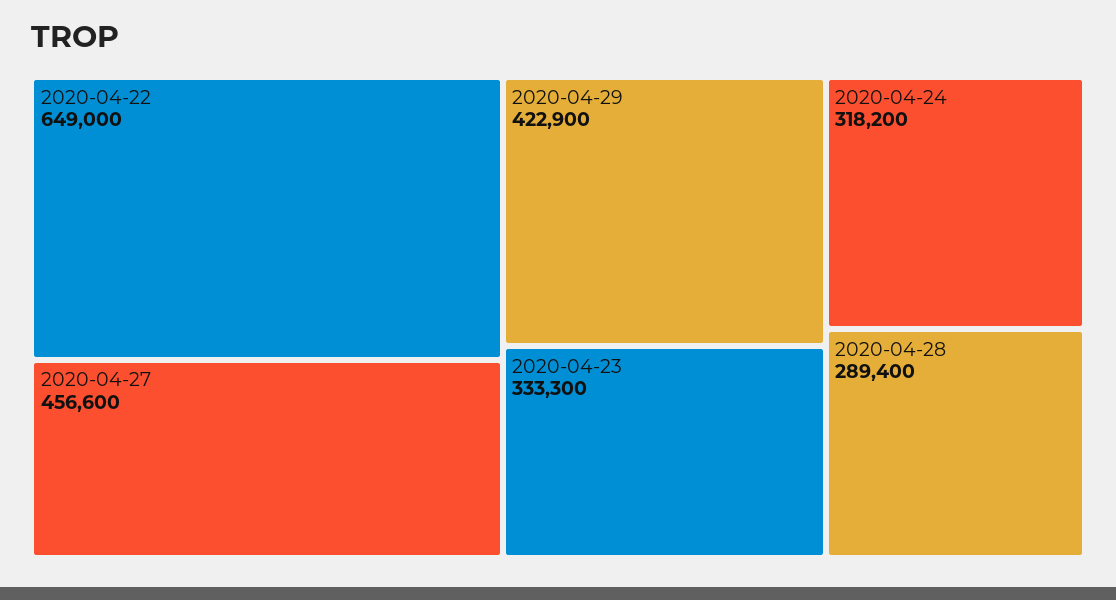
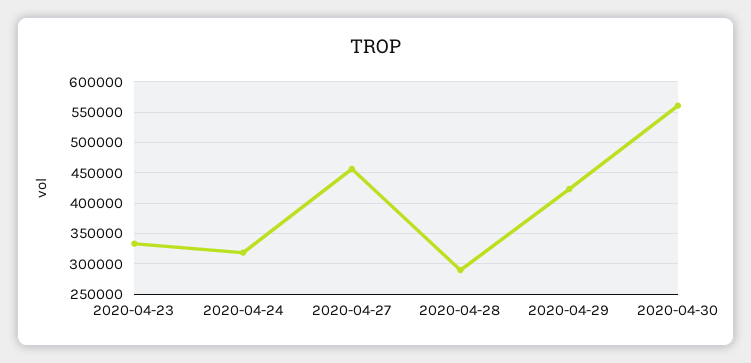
2020-04-22: 649000 -> none
2020-04-30: none -> 560000

